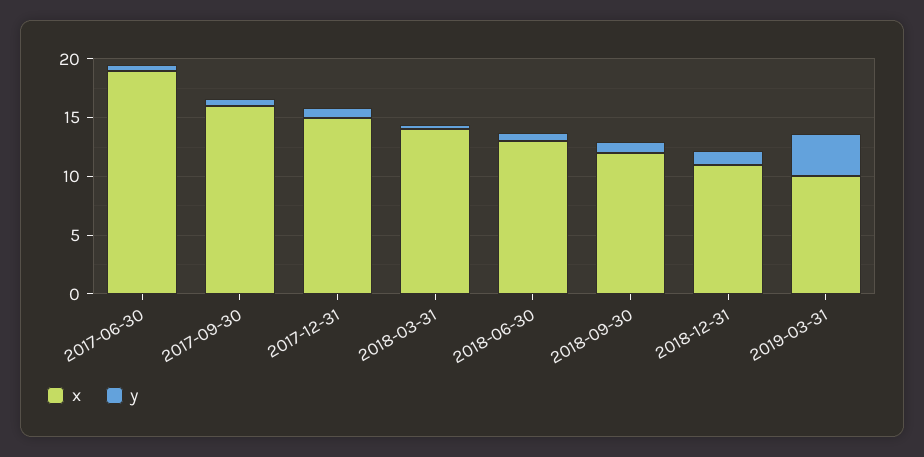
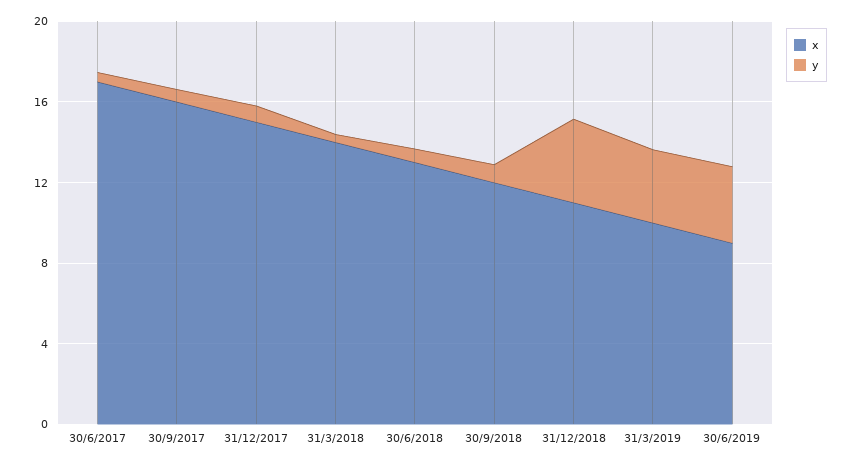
x, 2017-06-30: 19 -> 17
y, 2018-12-31: 1 -> 4
x, 30/6/2019: none -> 9
y, 30/6/2019: none -> 4

